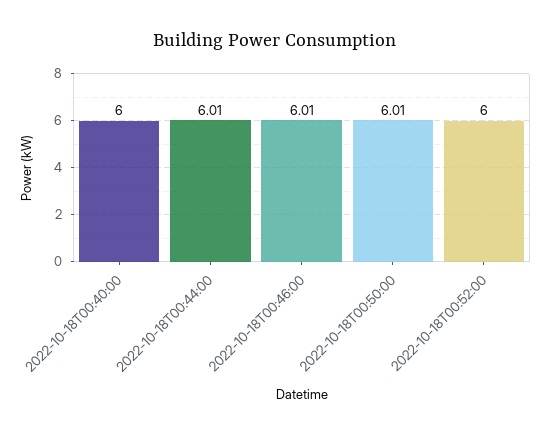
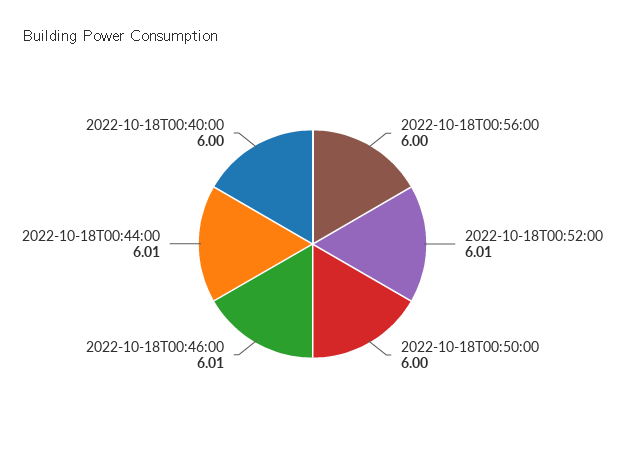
2022-10-18T00:50:00: 6.01 -> 6
2022-10-18T00:52:00: 6 -> 6.01
2022-10-18T00:56:00: none -> 6

